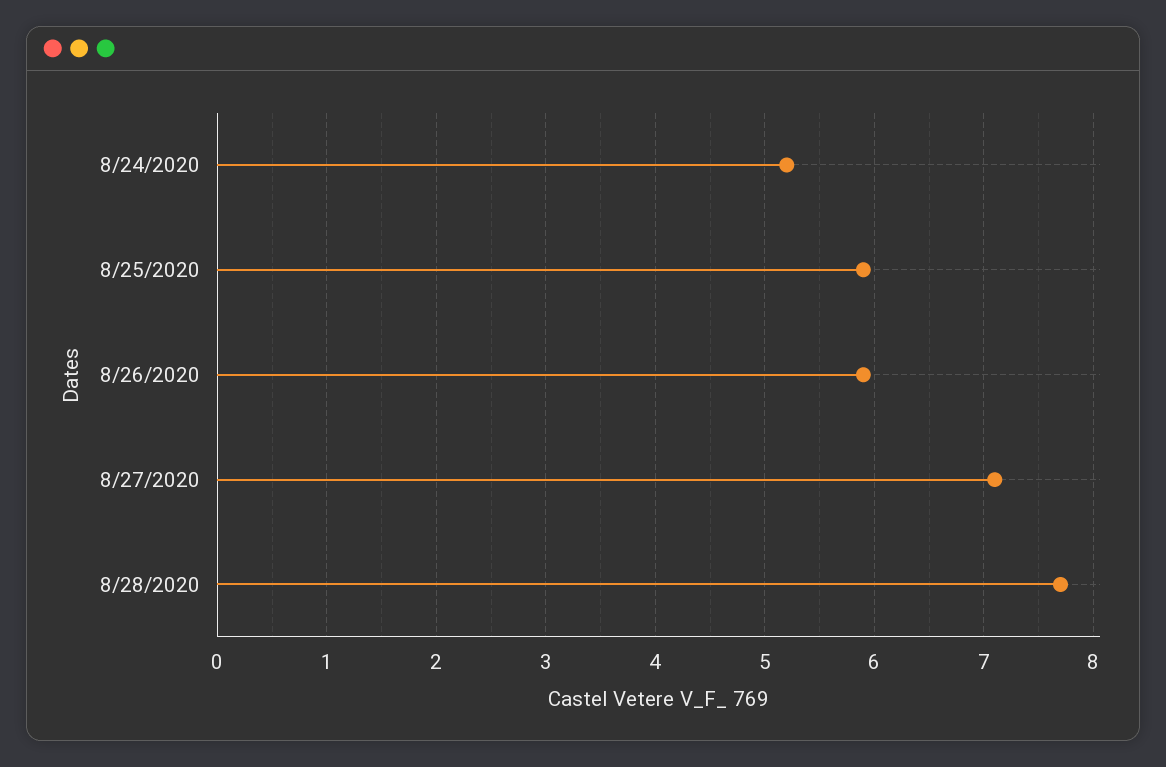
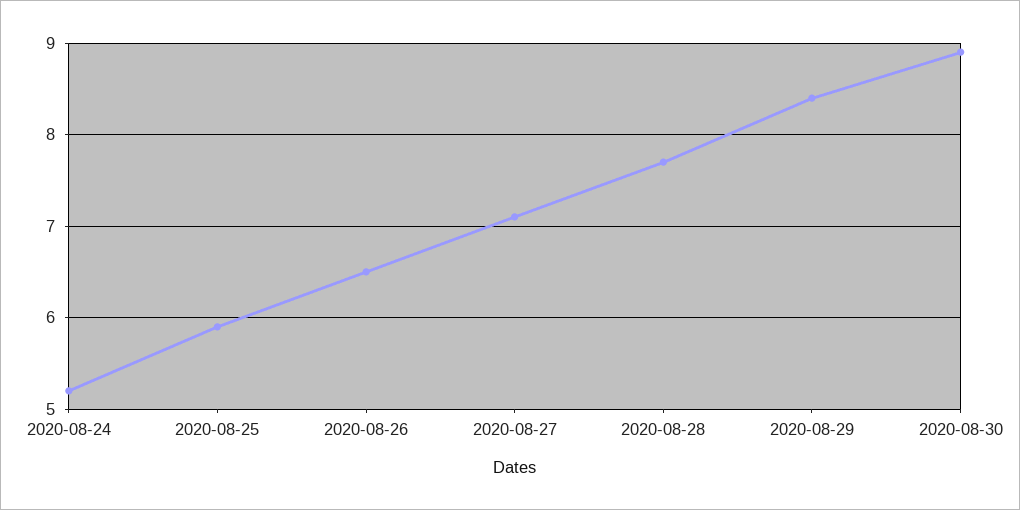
8/26/2020: 5.9 -> 6.5
2020-08-29: none -> 8.4
2020-08-30: none -> 8.9

